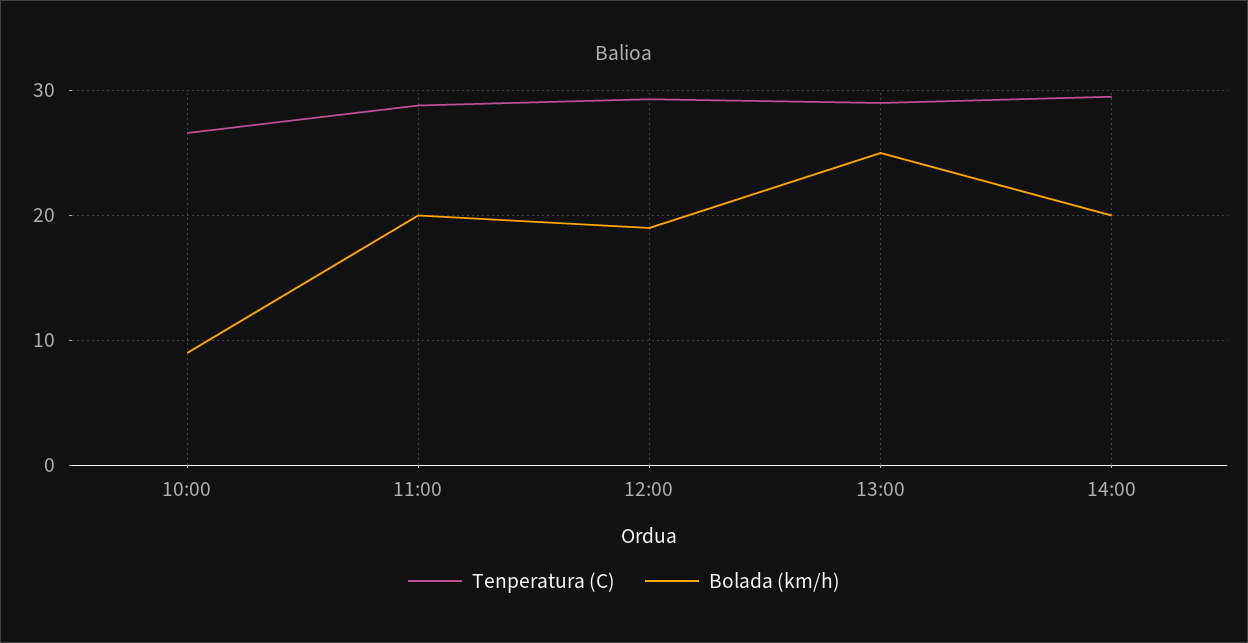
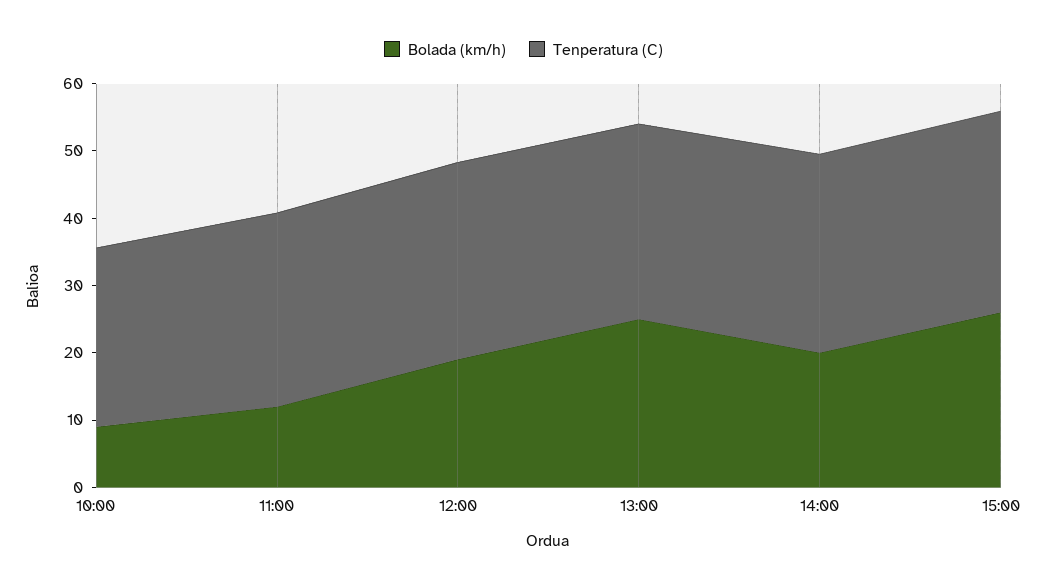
Bolada (km/h), 11:00: 20 -> 12
Bolada (km/h), 15:00: none -> 26
Tenperatura (C), 15:00: none -> 30

